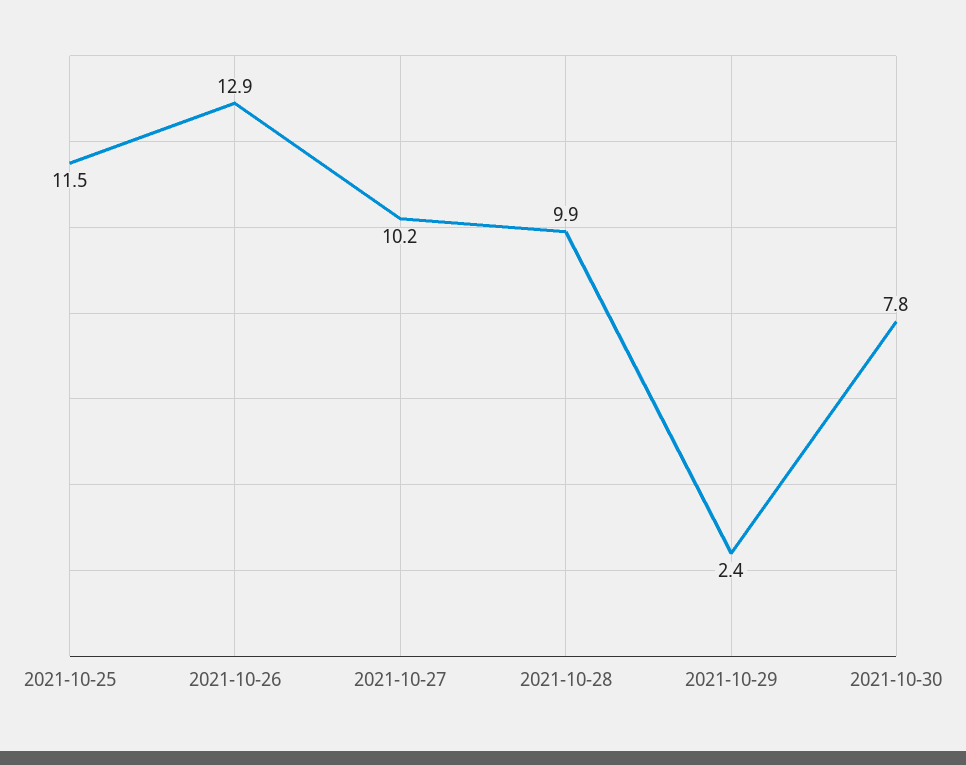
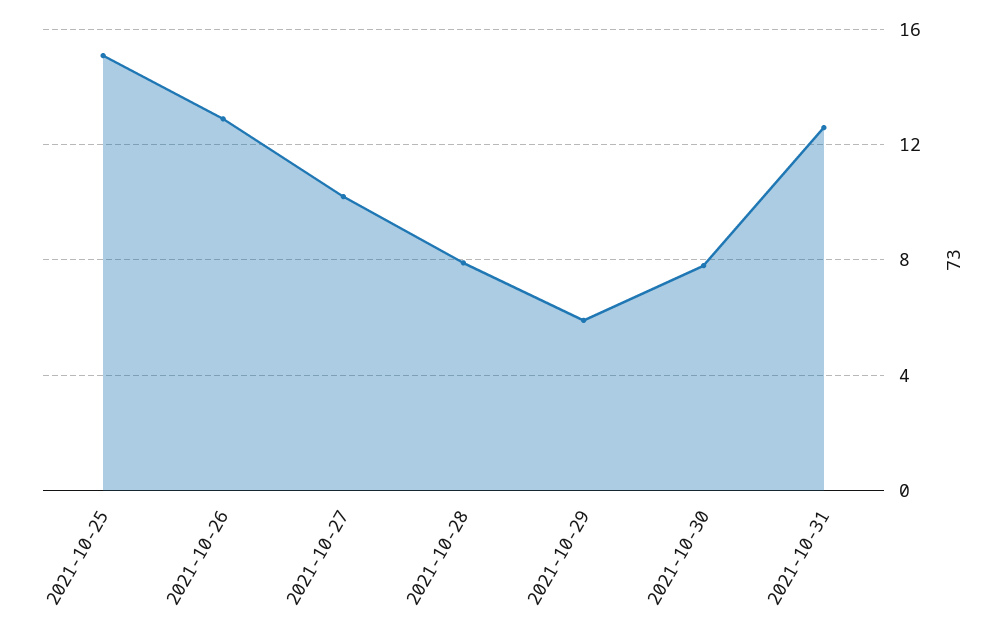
2021-10-25: 11.5 -> 15
2021-10-28: 9.9 -> 8
2021-10-29: 2.4 -> 6
2021-10-31: none -> 12.5

